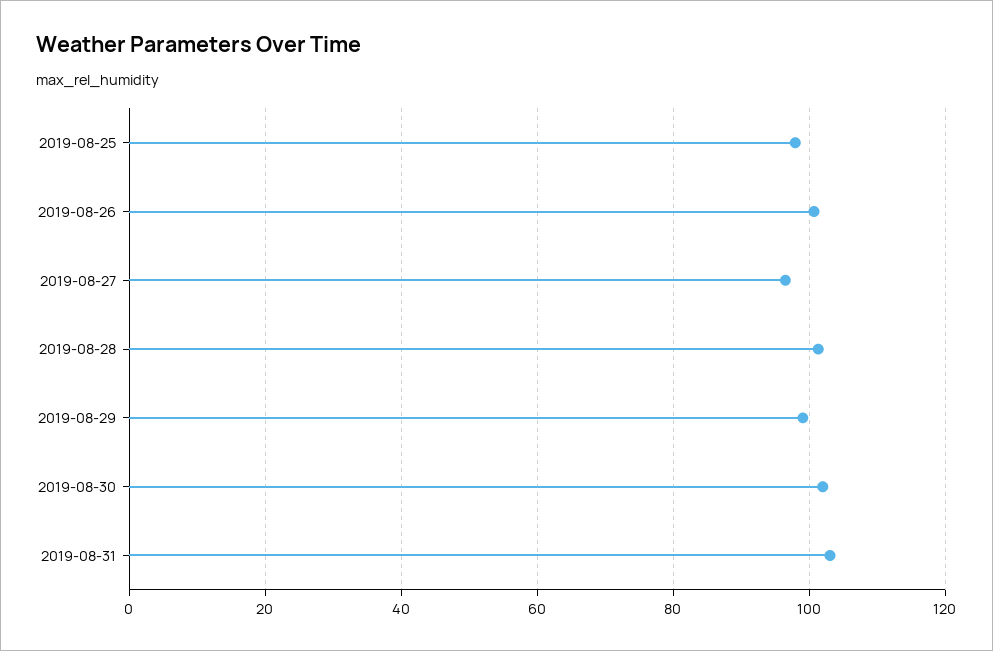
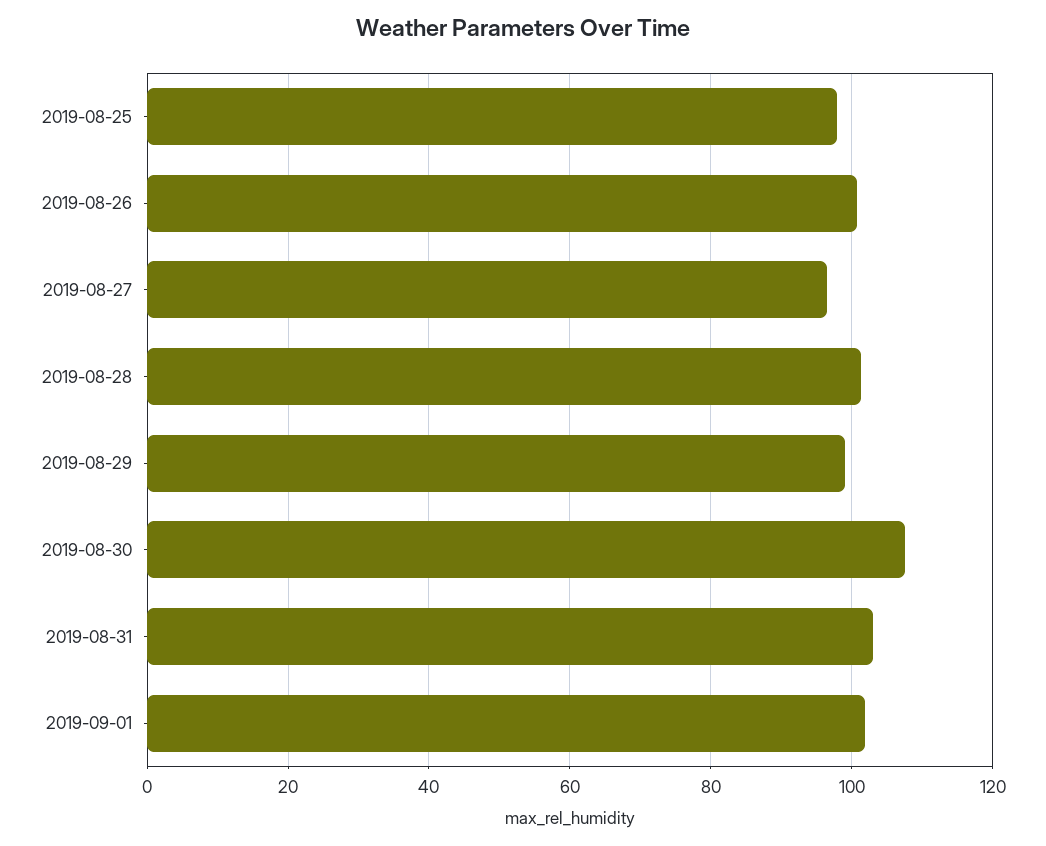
2019-08-30: 102 -> 108
2019-09-01: none -> 102

